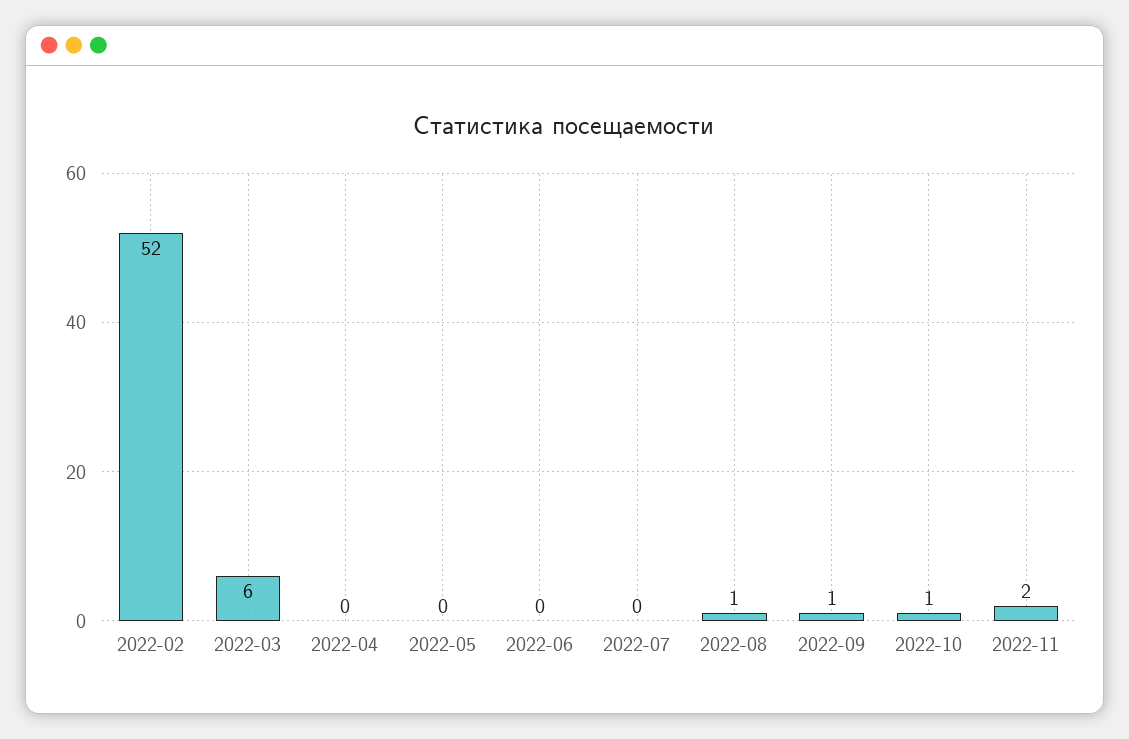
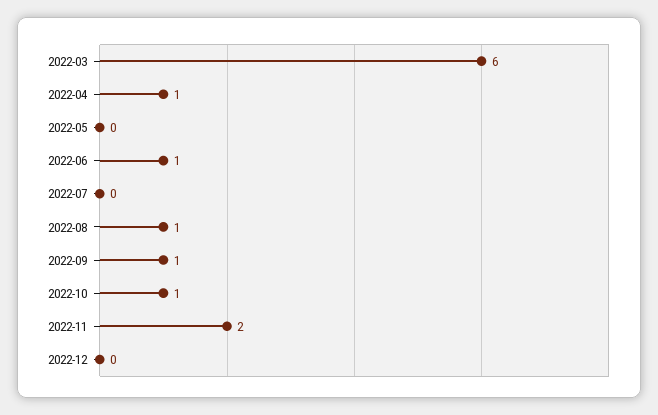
2022-02: 52 -> none
2022-04: 0 -> 1
2022-06: 0 -> 1
2022-12: none -> 0

